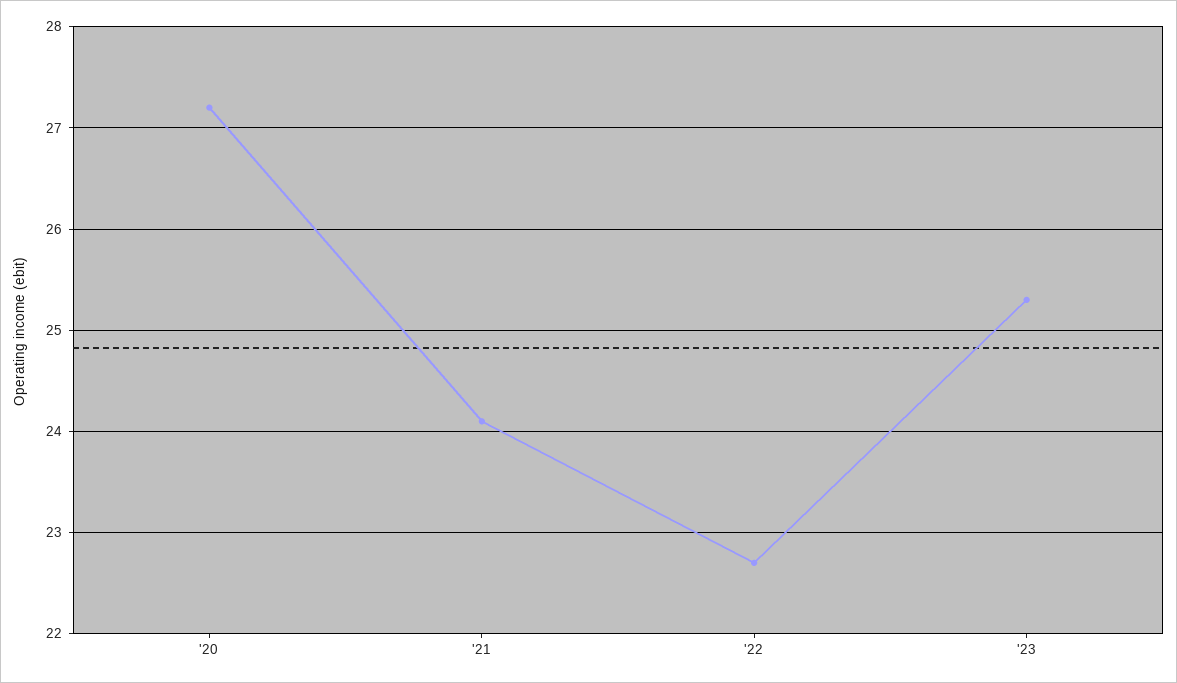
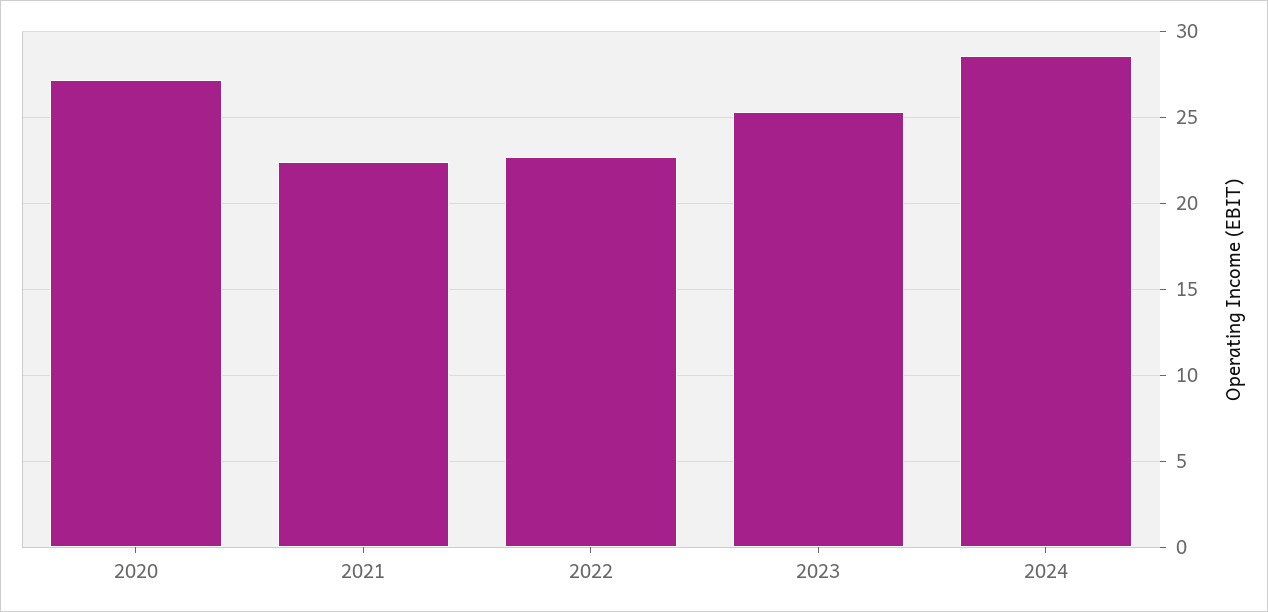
'21: 24.1 -> 22.5
2024: none -> 28.5

